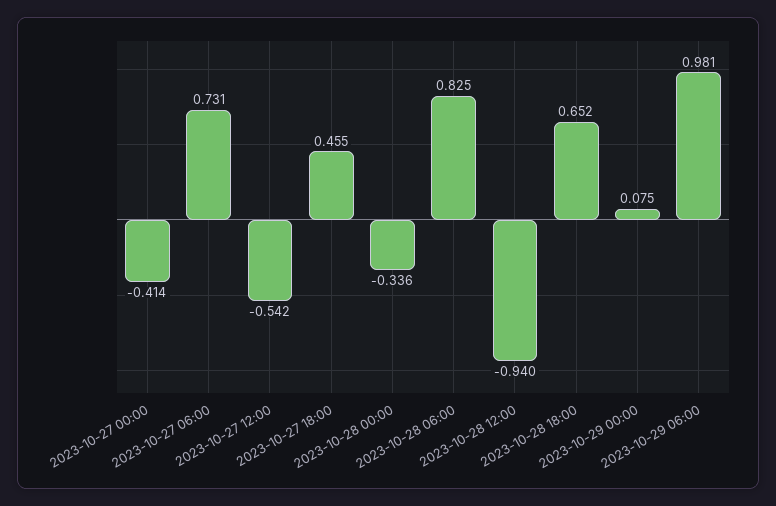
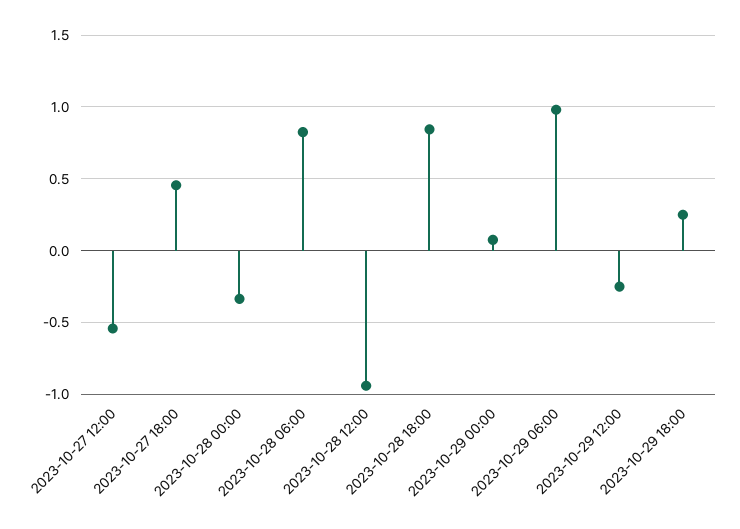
2023-10-27 00:00: -0.414 -> none
2023-10-27 06:00: 0.731 -> none
2023-10-28 18:00: 0.652 -> 0.85
2023-10-29 12:00: none -> -0.25
2023-10-29 18:00: none -> 0.25

